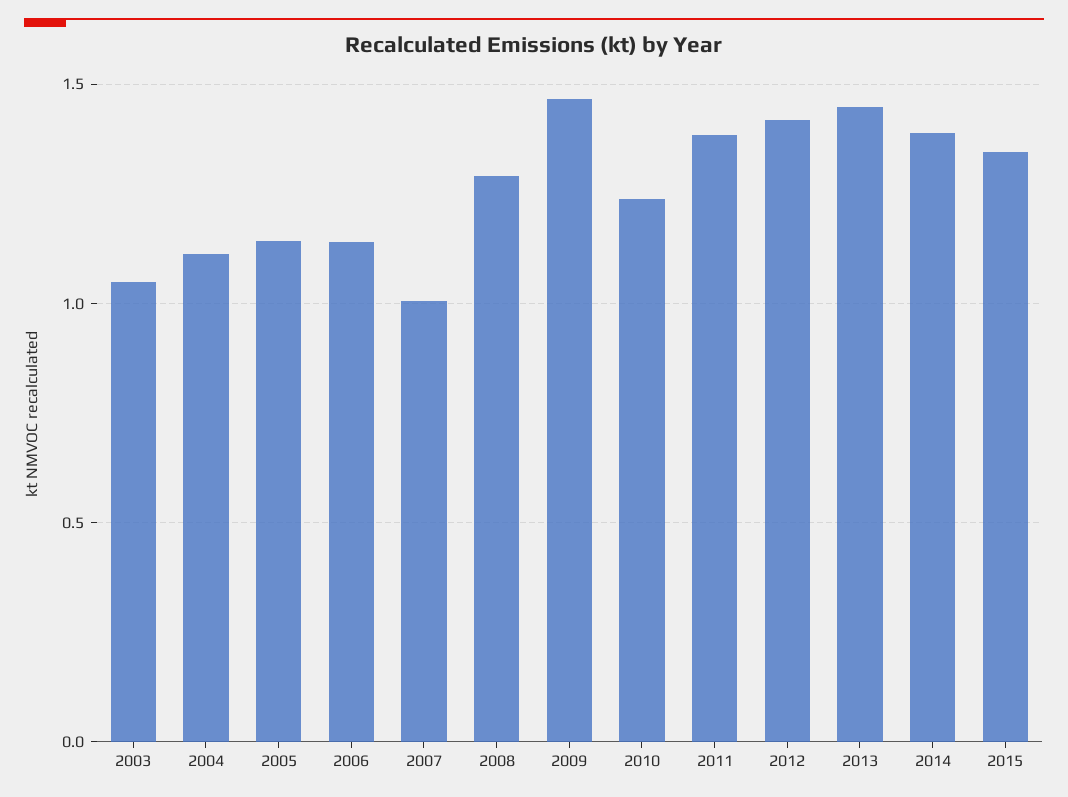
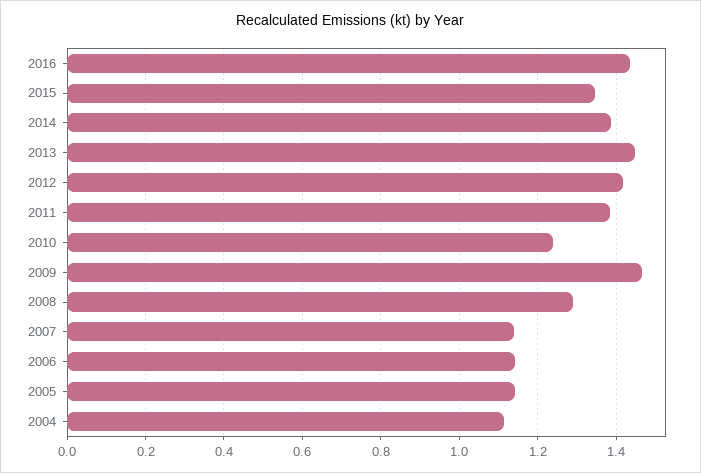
2003: 1.05 -> none
2007: 1 -> 1.14
2016: none -> 1.44

